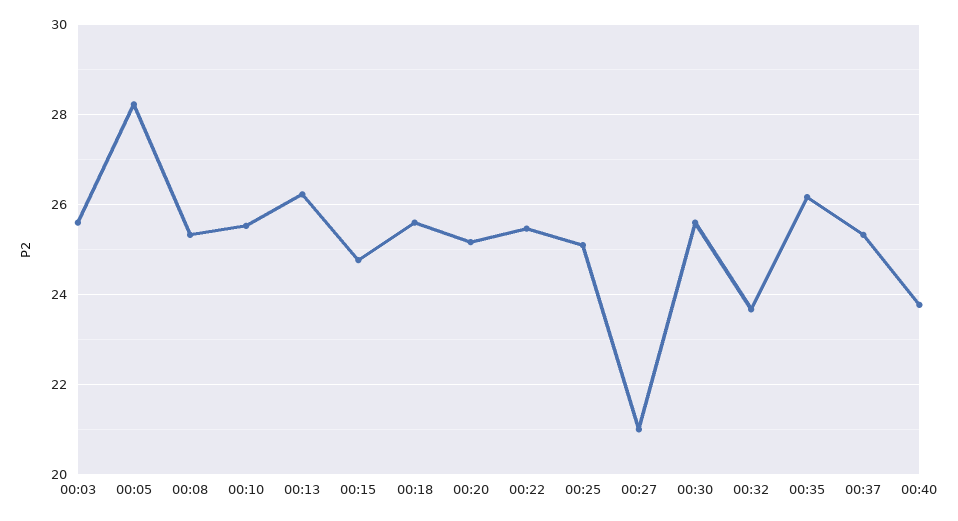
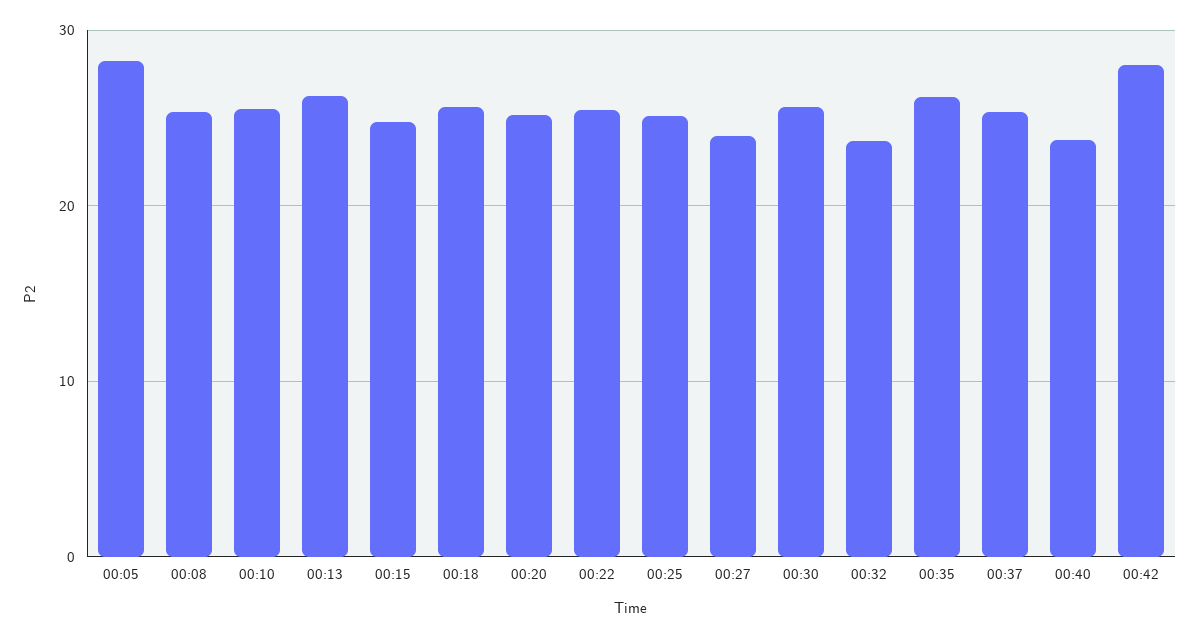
00:03: 25.6 -> none
00:27: 21 -> 24
00:42: none -> 28

